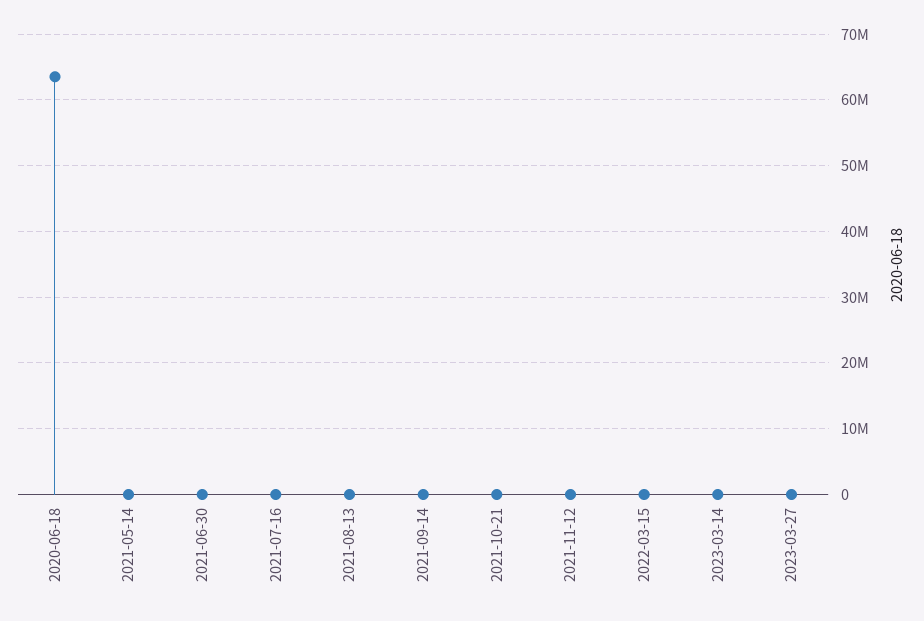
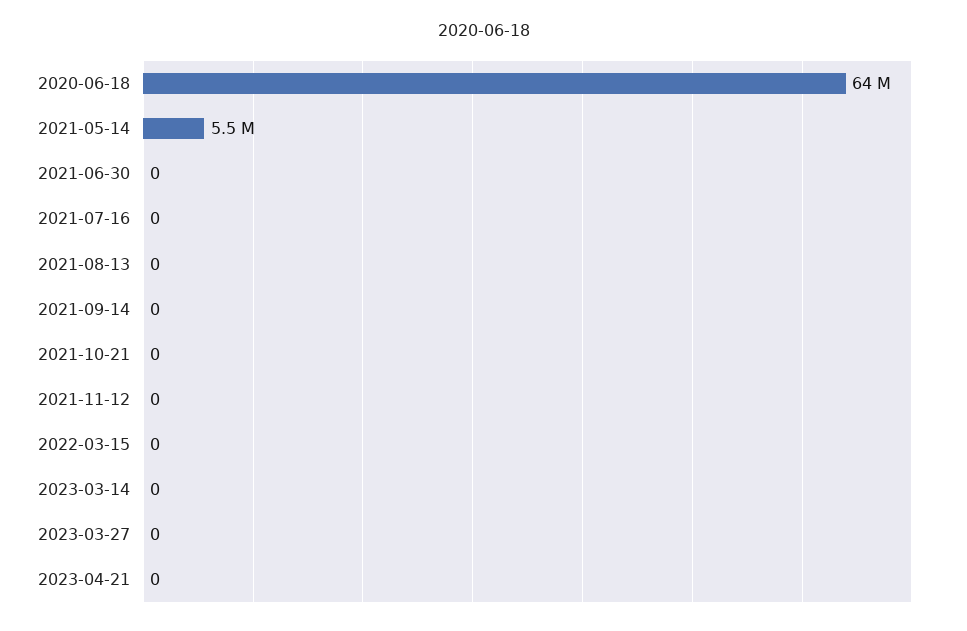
2021-05-14: 0 -> 5500000
2023-04-21: none -> 0

